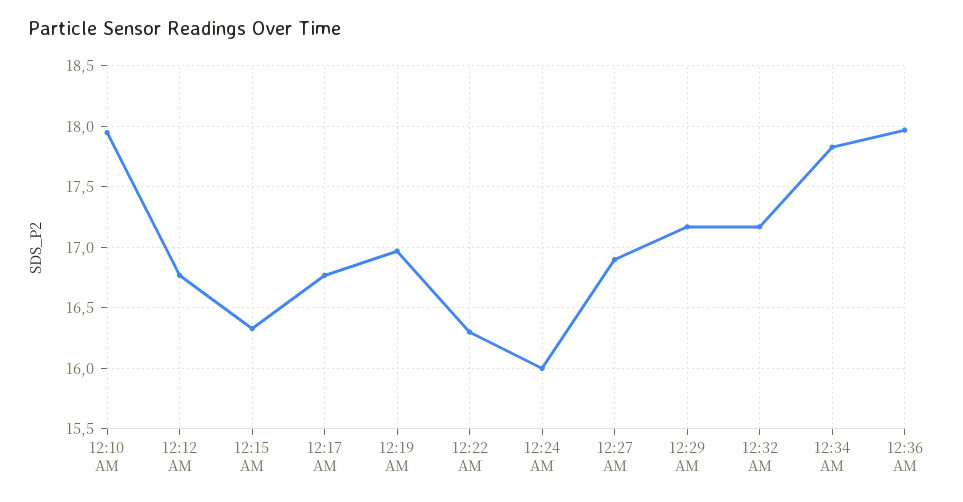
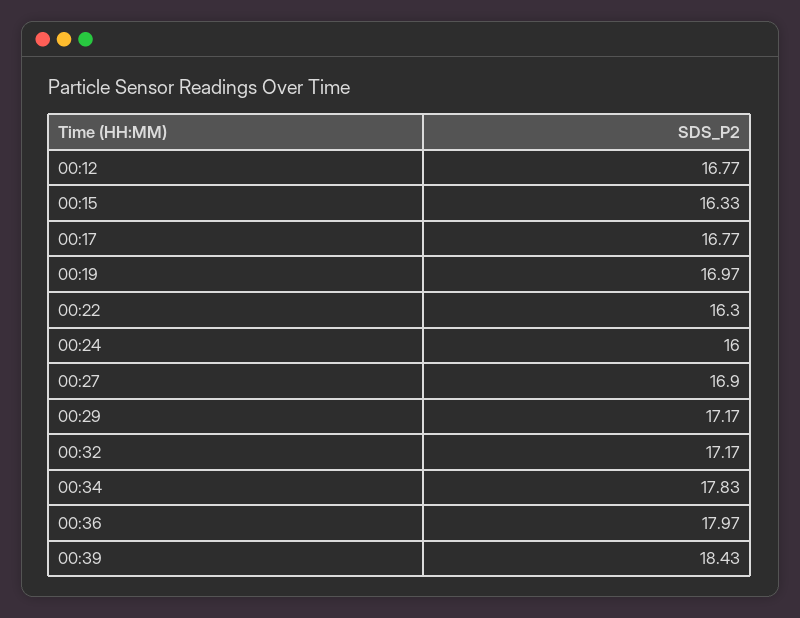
12:10 AM: 17.95 -> none
00:39: none -> 18.43

